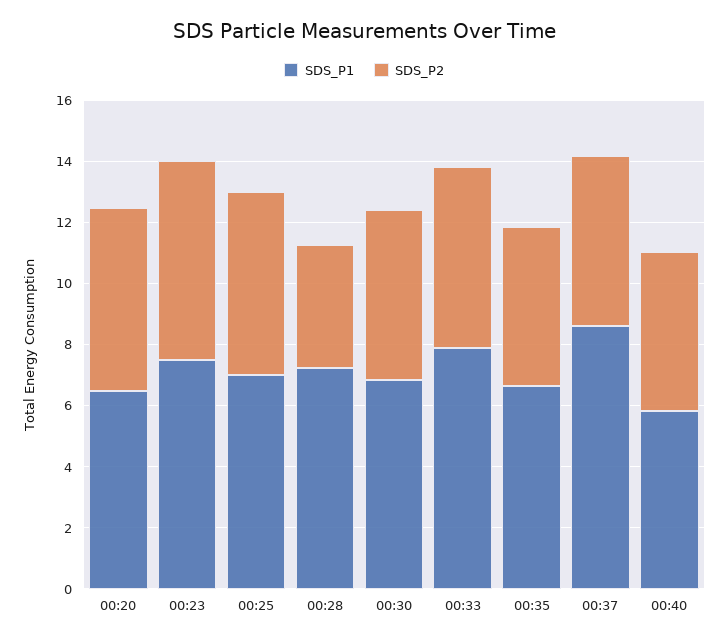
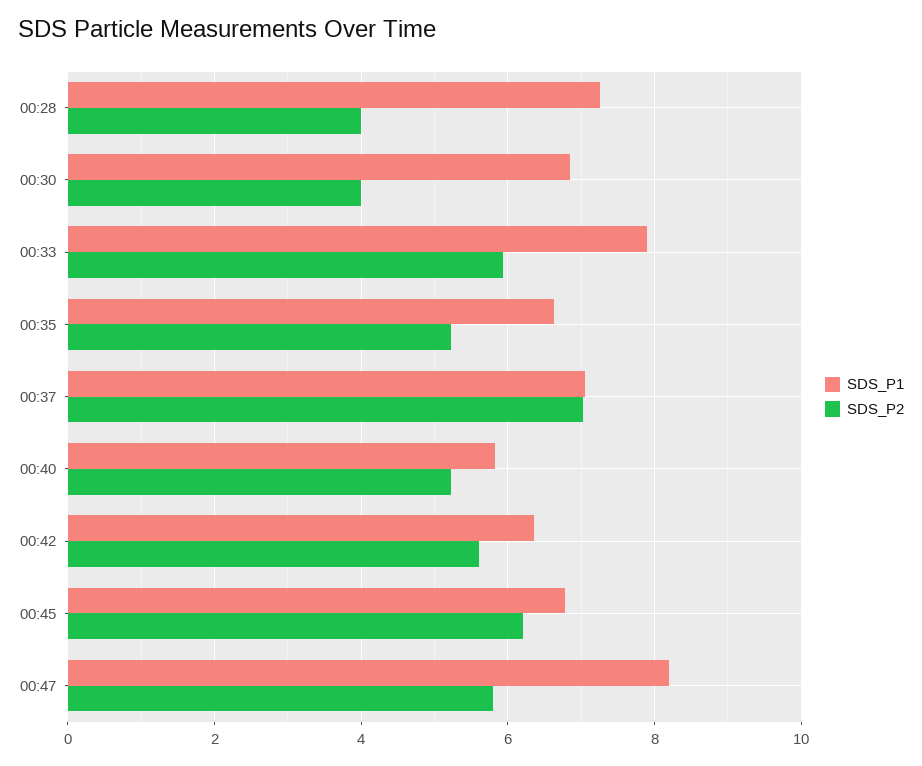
SDS_P1, 00:20: 6.5 -> none
SDS_P2, 00:20: 6 -> none
SDS_P1, 00:23: 7.5 -> none
SDS_P2, 00:23: 6.5 -> none
SDS_P1, 00:25: 7 -> none
SDS_P2, 00:25: 6 -> none
SDS_P2, 00:30: 5.5 -> 4
SDS_P1, 00:37: 8.5 -> 7
SDS_P2, 00:37: 5.5 -> 7
SDS_P1, 00:42: none -> 6.4
SDS_P2, 00:42: none -> 5.6
SDS_P1, 00:45: none -> 6.8
SDS_P2, 00:45: none -> 6.2
SDS_P1, 00:47: none -> 8.2
SDS_P2, 00:47: none -> 5.8

